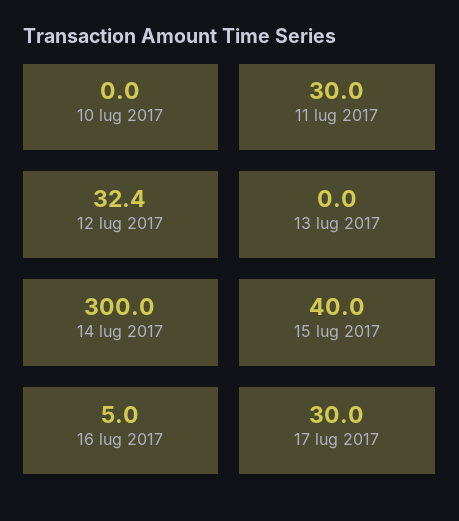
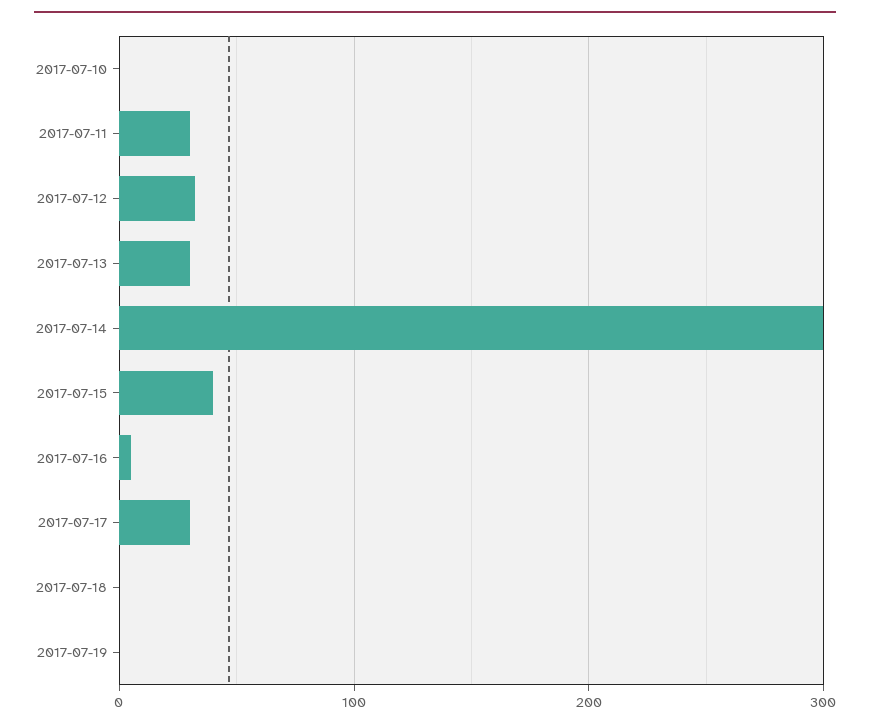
13 lug 2017: 0 -> 30
2017-07-18: none -> 0
2017-07-19: none -> 0

